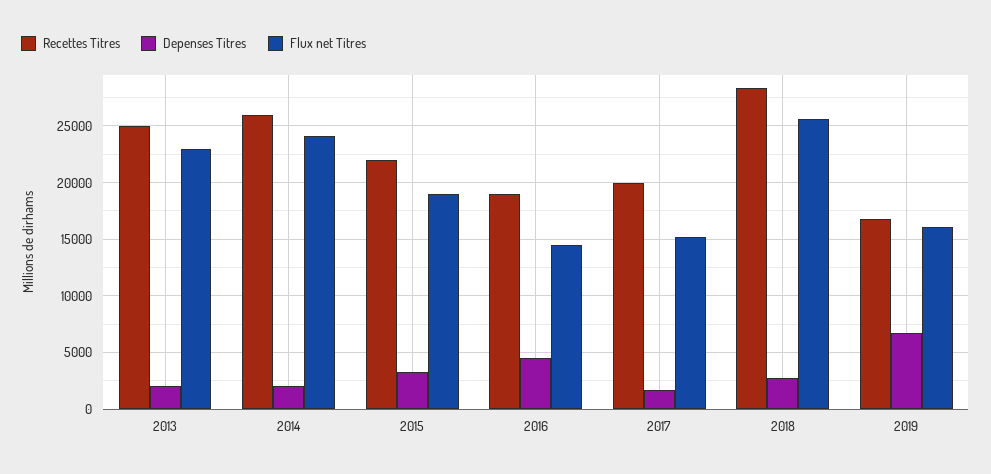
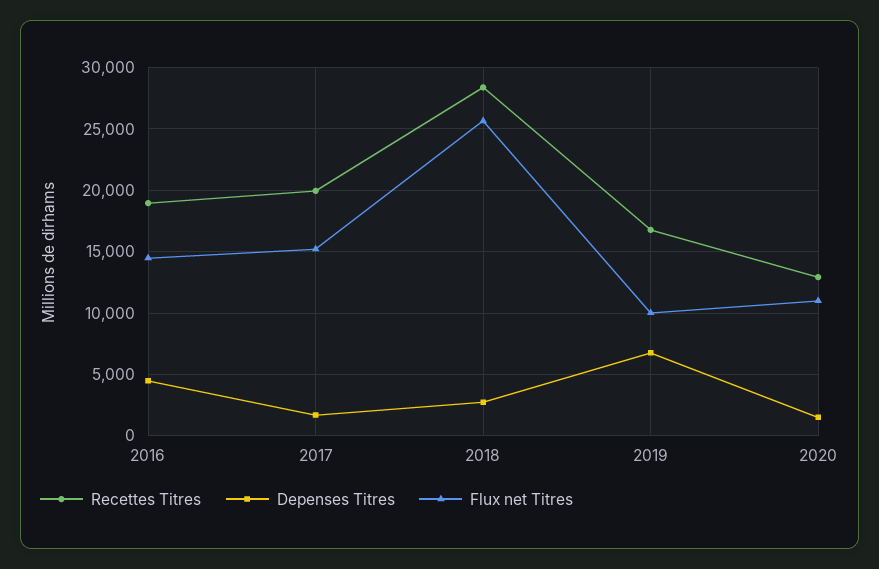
Recettes Titres, 2013: 25000 -> none
Depenses Titres, 2013: 2000 -> none
Flux net Titres, 2013: 23000 -> none
Recettes Titres, 2014: 26000 -> none
Depenses Titres, 2014: 2000 -> none
Flux net Titres, 2014: 24000 -> none
Recettes Titres, 2015: 22000 -> none
Depenses Titres, 2015: 3000 -> none
Flux net Titres, 2015: 19000 -> none
Flux net Titres, 2019: 16000 -> 10000
Recettes Titres, 2020: none -> 13000
Depenses Titres, 2020: none -> 1500
Flux net Titres, 2020: none -> 11000

